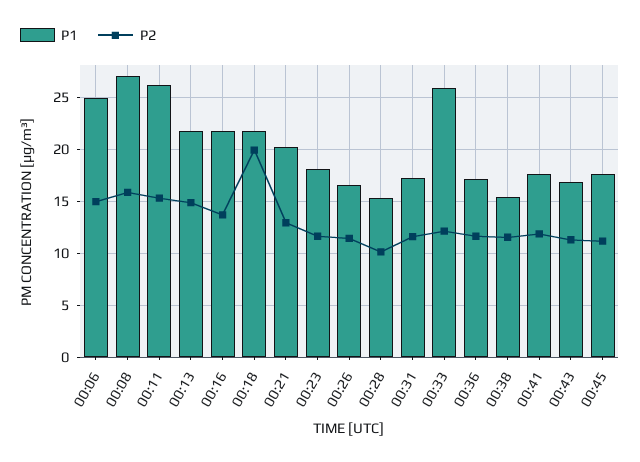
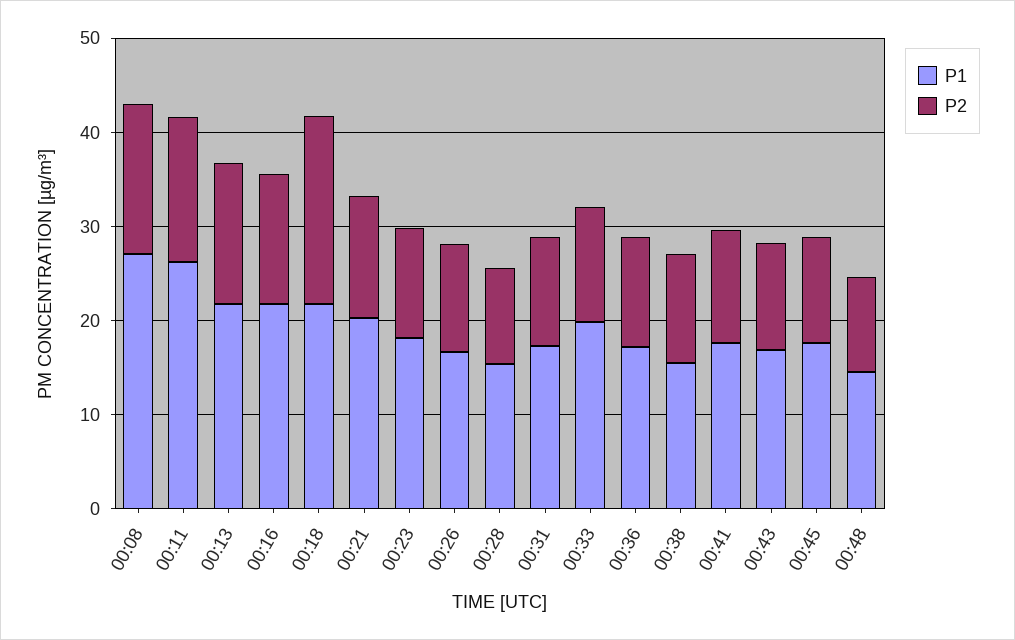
P1, 00:06: 25 -> none
P2, 00:06: 15 -> none
P1, 00:33: 26 -> 20
P1, 00:48: none -> 14
P2, 00:48: none -> 10

